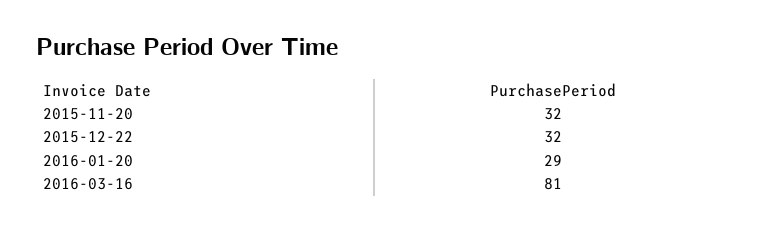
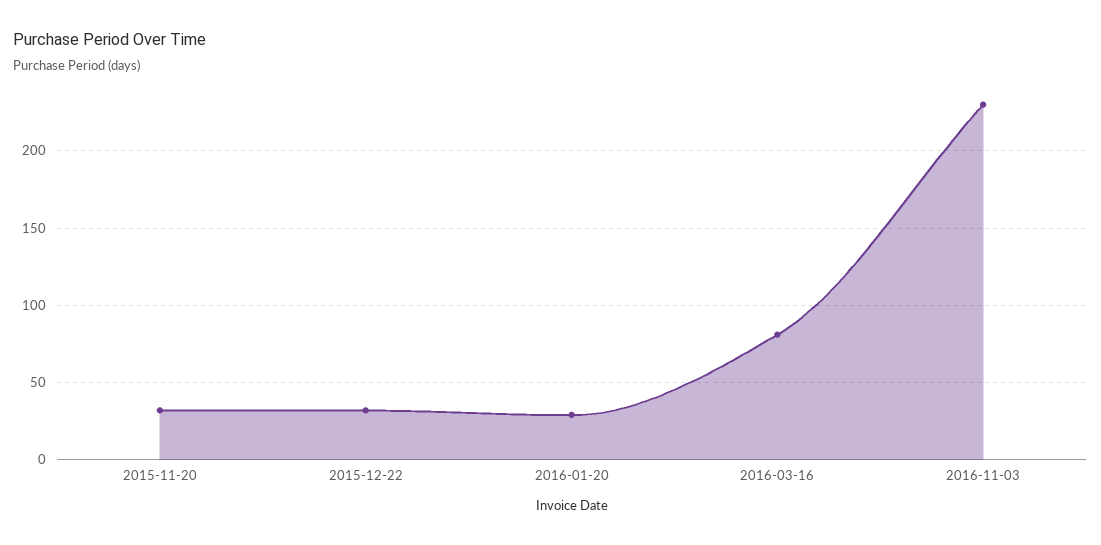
2016-11-03: none -> 230

